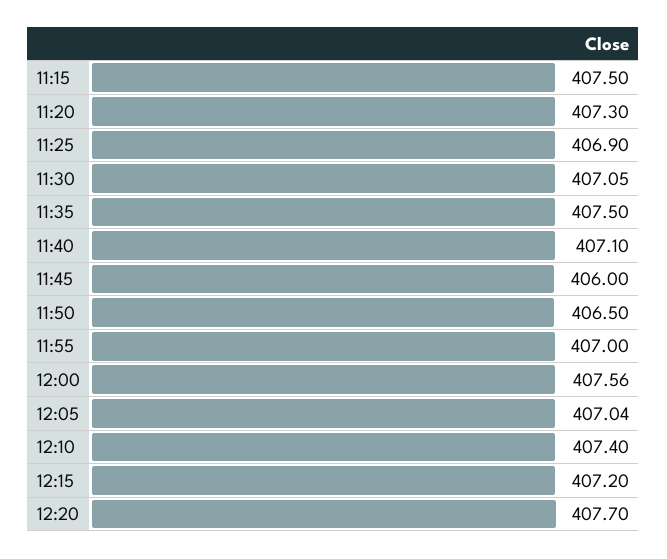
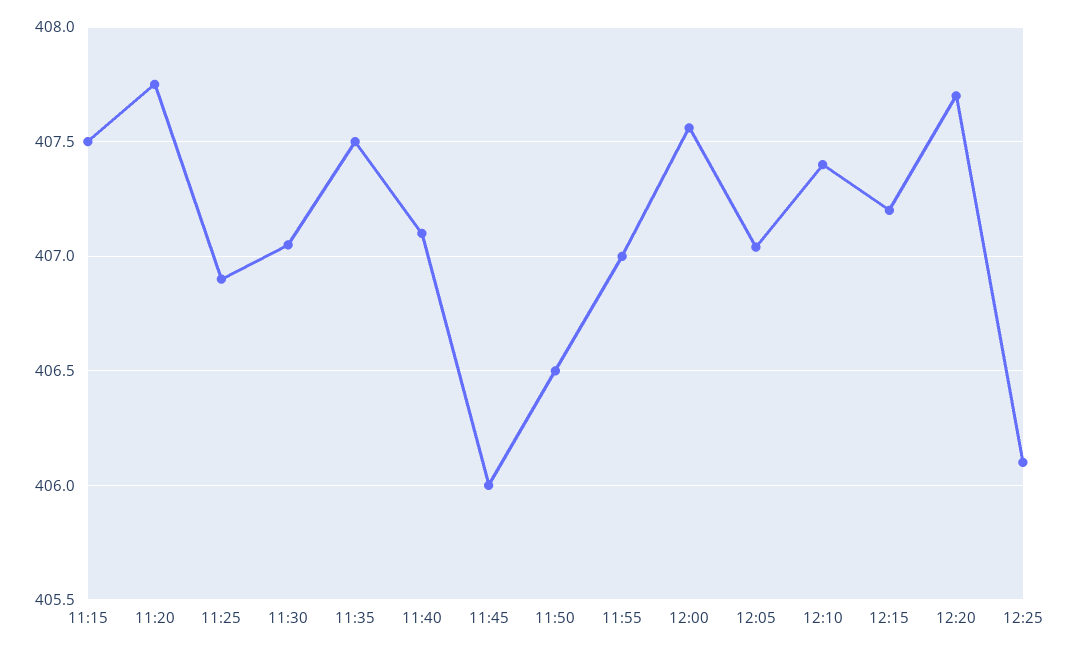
11:20: 407.3 -> 407.75
12:25: none -> 406.1

